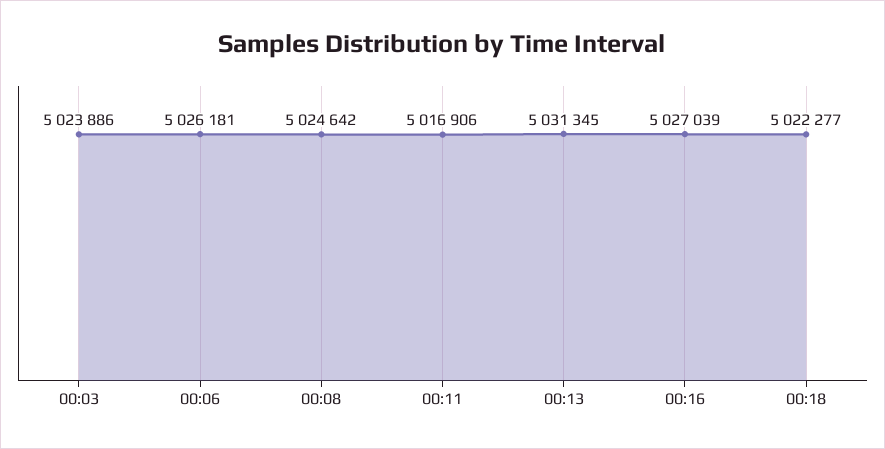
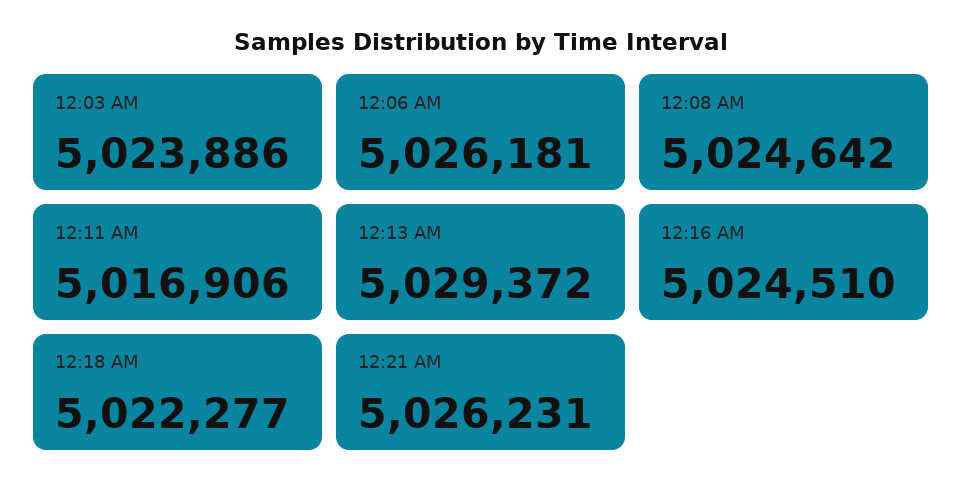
00:13: 5031345 -> 5029372
00:16: 5027039 -> 5024510
12:21 AM: none -> 5026231

